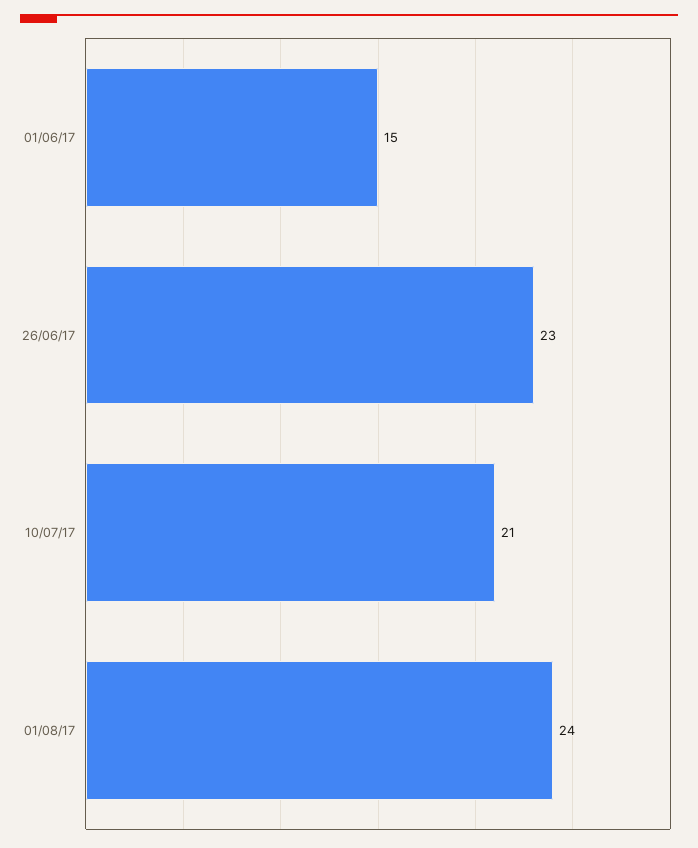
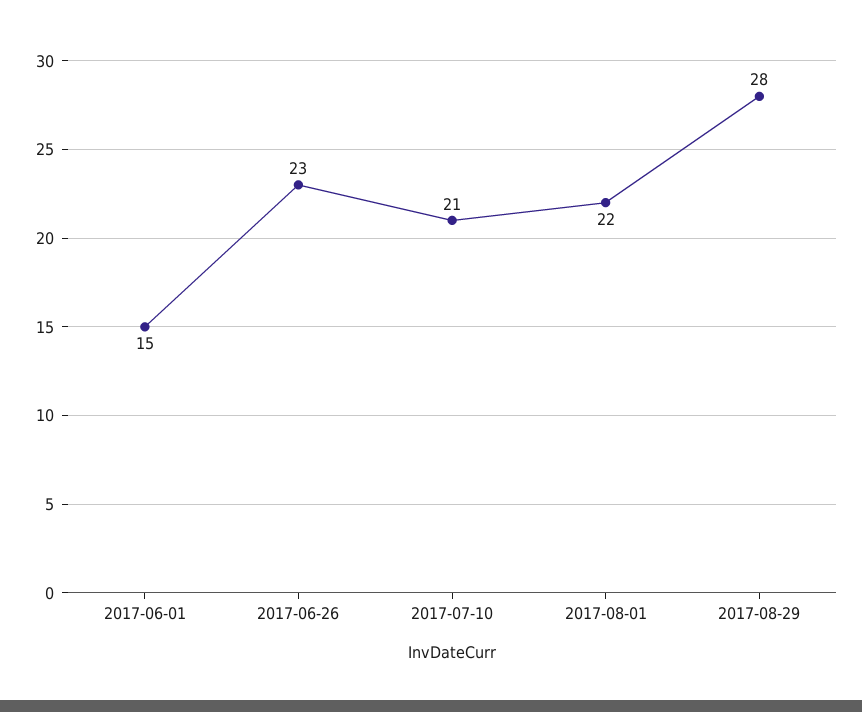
01/08/17: 24 -> 22
2017-08-29: none -> 28

